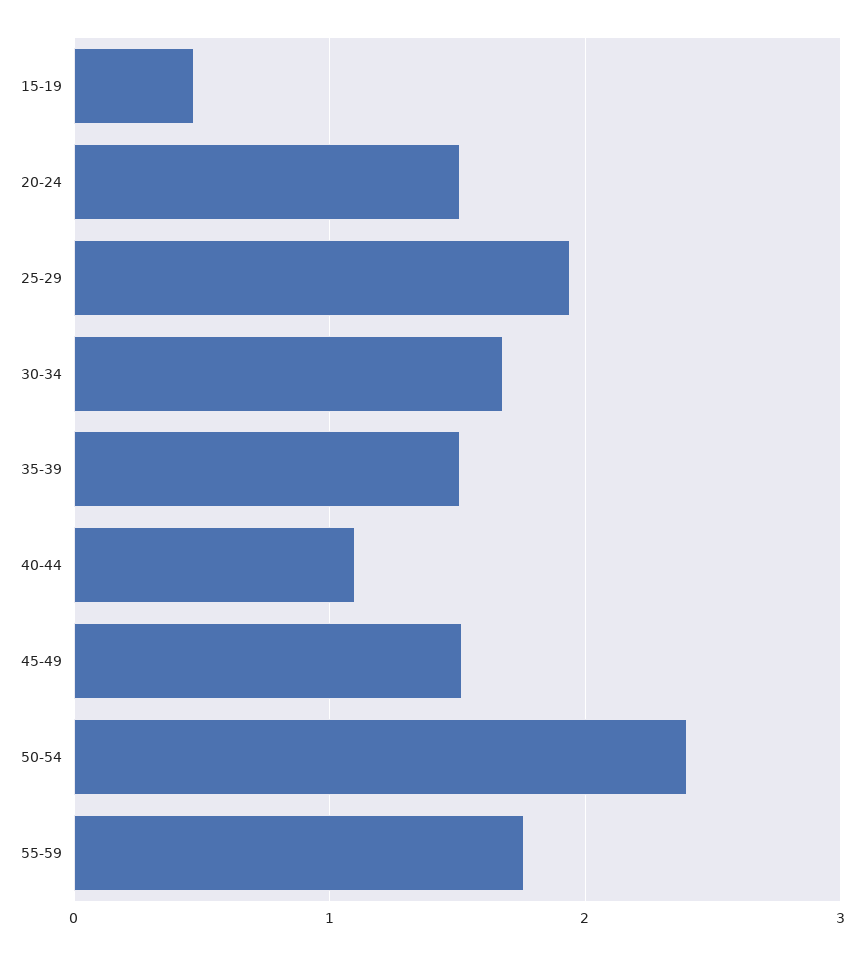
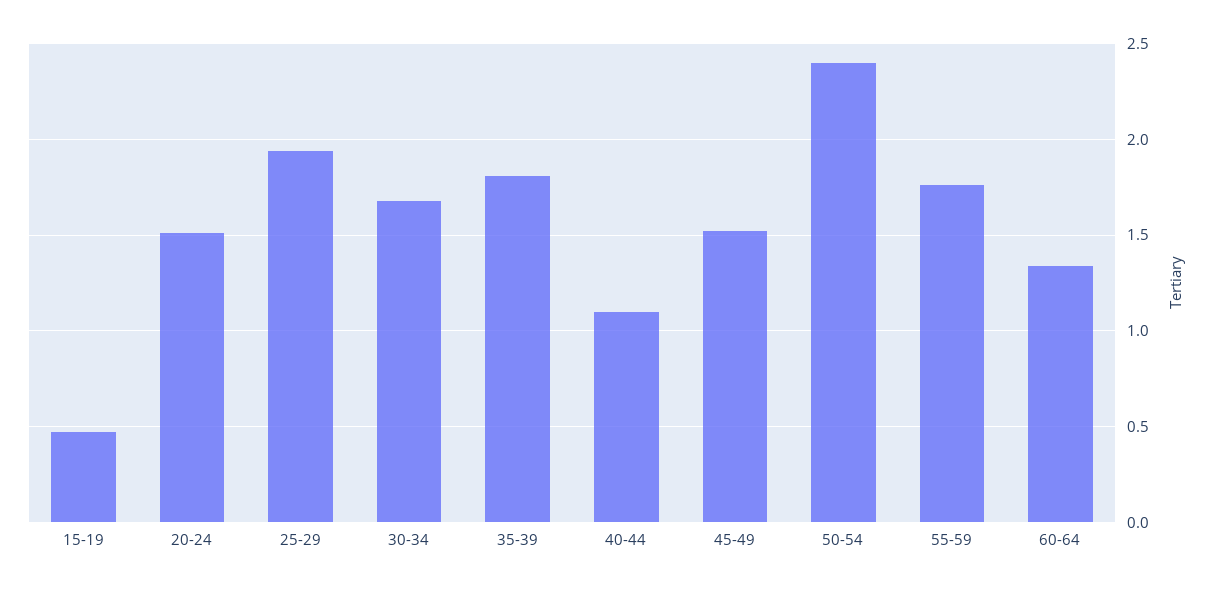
35-39: 1.5 -> 1.8
60-64: none -> 1.35

